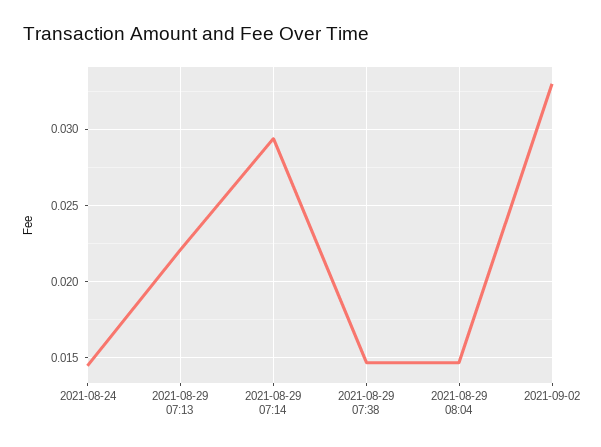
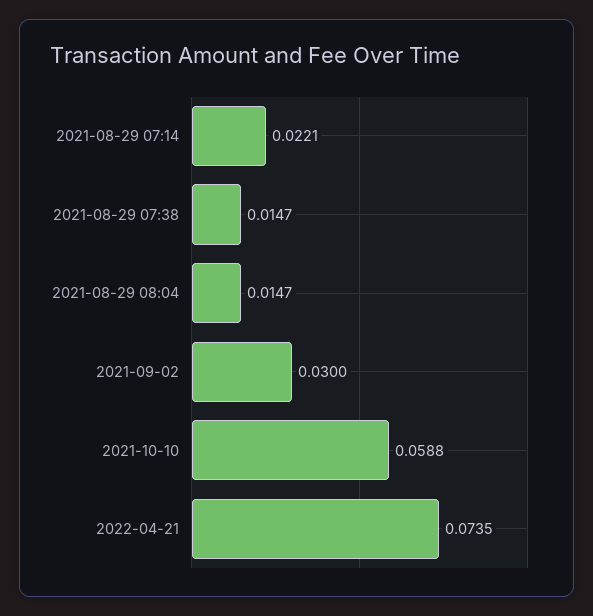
2021-08-24: 0.0145 -> none
2021-08-29 07:13: 0.022 -> none
2021-08-29 07:14: 0.0295 -> 0.0221
2021-09-02: 0.033 -> 0.03
2021-10-10: none -> 0.0588
2022-04-21: none -> 0.0735

